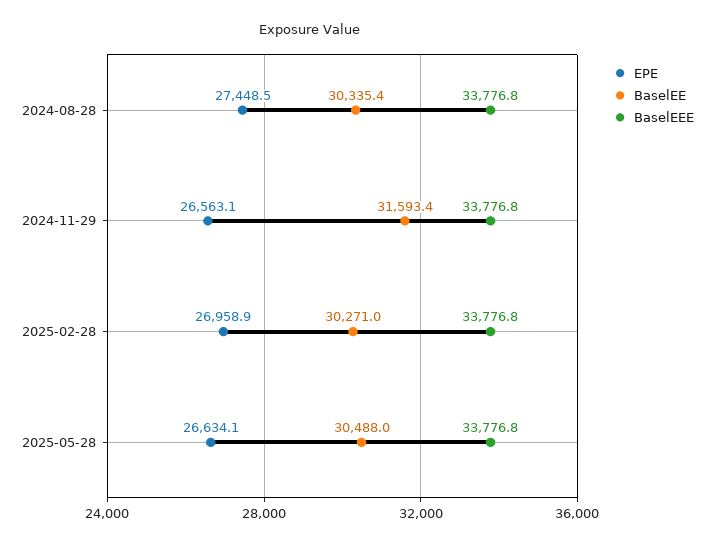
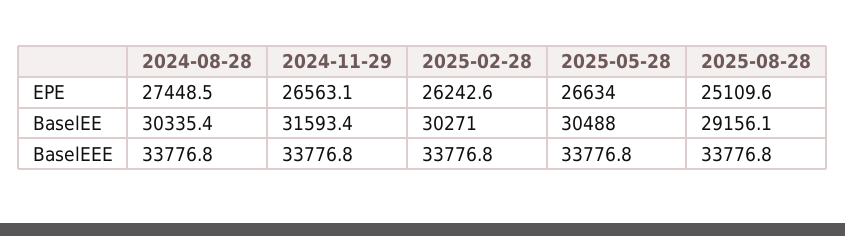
EPE, 2025-02-28: 26958.9 -> 26242.6
EPE, 2025-05-28: 26634.1 -> 26634
EPE, 2025-08-28: none -> 25109.6
BaselEE, 2025-08-28: none -> 29156.1
BaselEEE, 2025-08-28: none -> 33776.8

